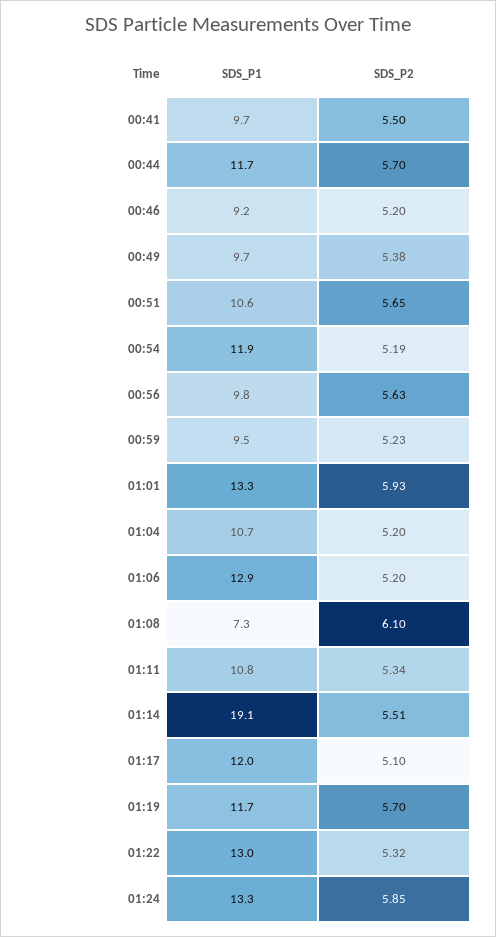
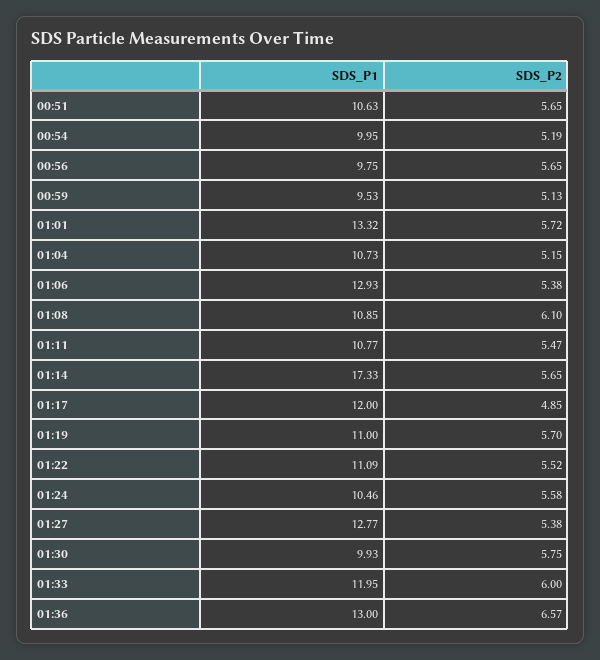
SDS_P1, 00:41: 9.7 -> none
SDS_P2, 00:41: 5.5 -> none
SDS_P1, 00:44: 11.7 -> none
SDS_P2, 00:44: 5.7 -> none
SDS_P1, 00:46: 9.2 -> none
SDS_P2, 00:46: 5.2 -> none
SDS_P1, 00:49: 9.7 -> none
SDS_P2, 00:49: 5.38 -> none
SDS_P1, 00:54: 11.9 -> 9.95
SDS_P2, 00:56: 5.63 -> 5.65
SDS_P2, 00:59: 5.23 -> 5.13
SDS_P2, 01:01: 5.93 -> 5.72
SDS_P2, 01:04: 5.2 -> 5.15
SDS_P2, 01:06: 5.2 -> 5.38
SDS_P1, 01:08: 7.3 -> 10.85
SDS_P2, 01:11: 5.34 -> 5.47
SDS_P1, 01:14: 19.1 -> 17.33
SDS_P2, 01:14: 5.51 -> 5.65
SDS_P2, 01:17: 5.1 -> 4.85
SDS_P1, 01:19: 11.7 -> 11
SDS_P1, 01:22: 13 -> 11.09
SDS_P2, 01:22: 5.32 -> 5.52
SDS_P1, 01:24: 13.3 -> 10.46
SDS_P2, 01:24: 5.85 -> 5.58
SDS_P1, 01:27: none -> 12.77
SDS_P2, 01:27: none -> 5.38
SDS_P1, 01:30: none -> 9.93
SDS_P2, 01:30: none -> 5.75
SDS_P1, 01:33: none -> 11.95
SDS_P2, 01:33: none -> 6
SDS_P1, 01:36: none -> 13
SDS_P2, 01:36: none -> 6.57

